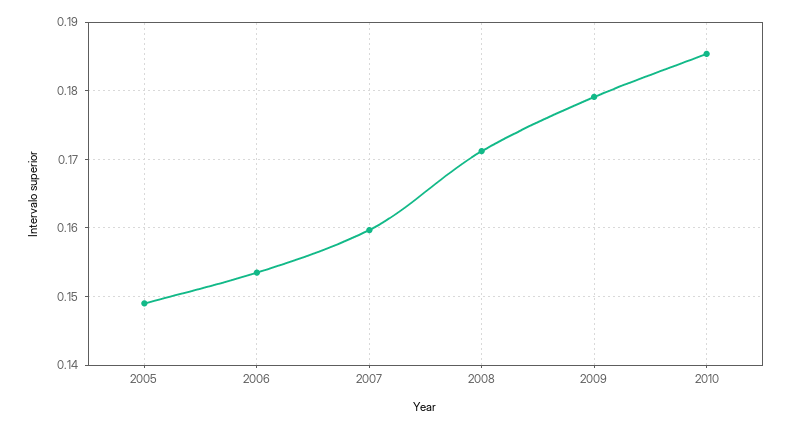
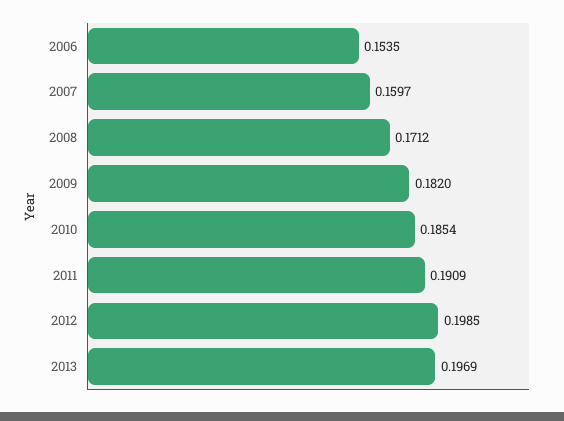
2005: 0.149 -> none
2009: 0.179 -> 0.182
2011: none -> 0.1909
2012: none -> 0.1985
2013: none -> 0.1969

